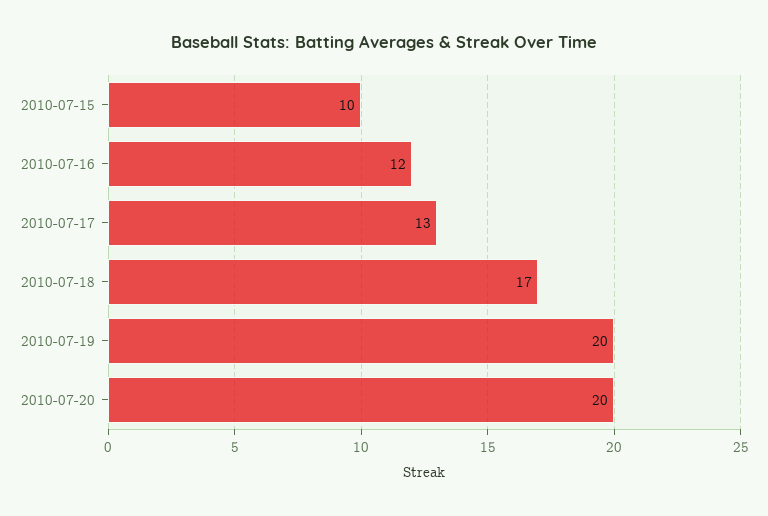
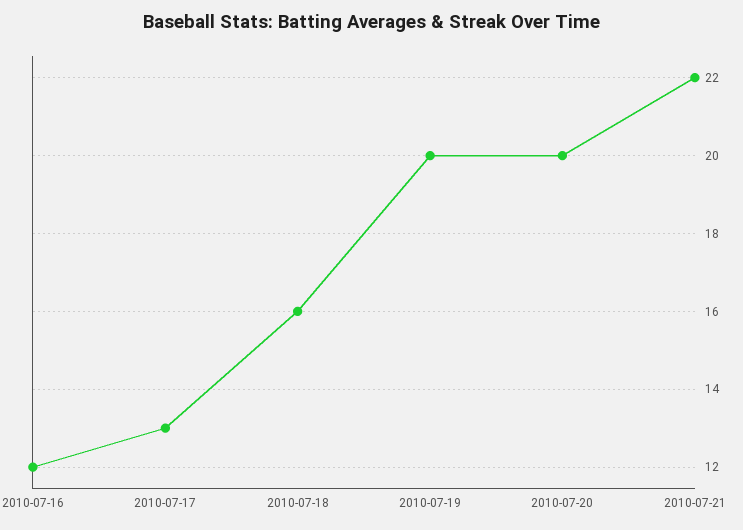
2010-07-15: 10 -> none
2010-07-18: 17 -> 16
2010-07-21: none -> 22

